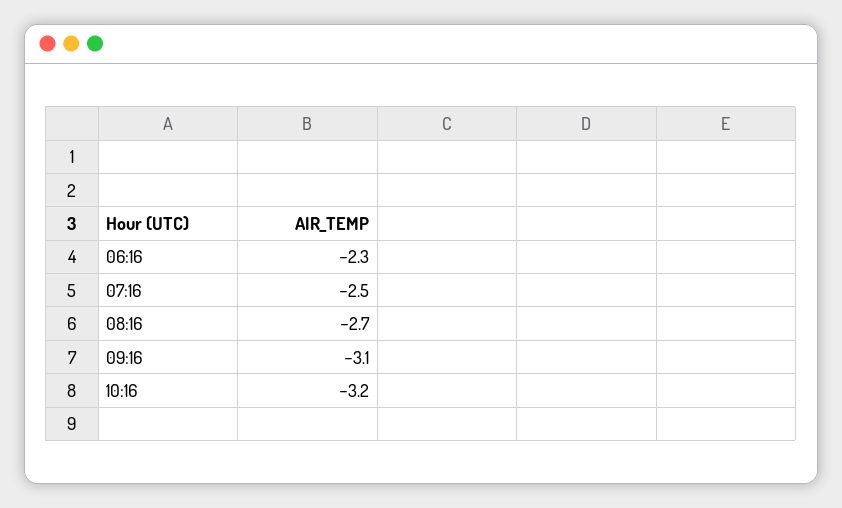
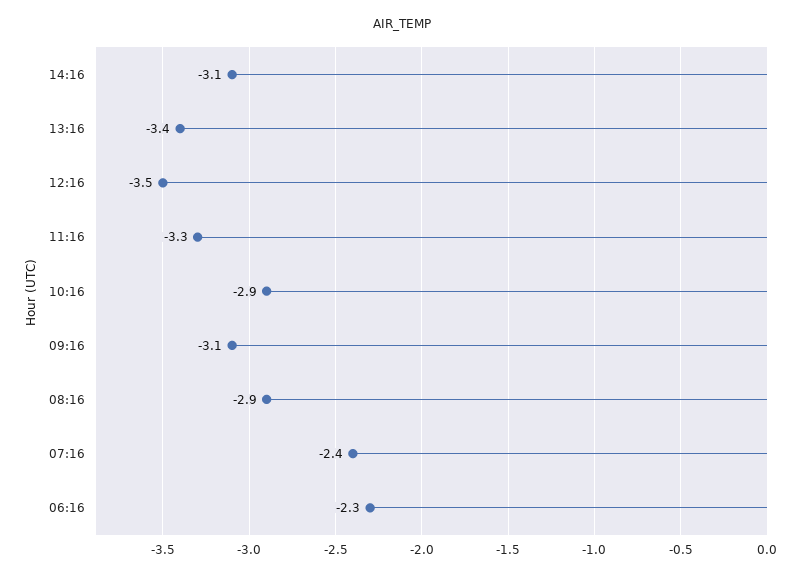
07:16: -2.5 -> -2.4
08:16: -2.7 -> -2.9
10:16: -3.2 -> -2.9
14:16: none -> -3.1
13:16: none -> -3.4
12:16: none -> -3.5
11:16: none -> -3.3

